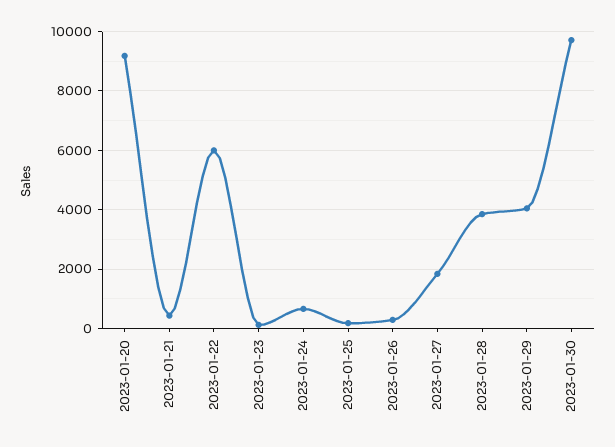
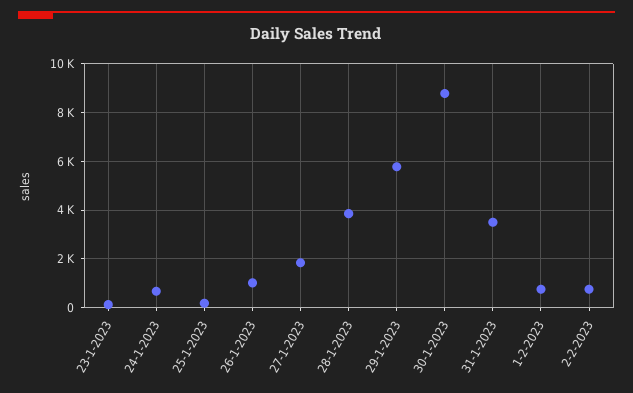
2023-01-20: 9250 -> none
2023-01-21: 500 -> none
2023-01-22: 6000 -> none
2023-01-26: 250 -> 1000
2023-01-29: 4000 -> 5750
2023-01-30: 9750 -> 8750
31-1-2023: none -> 3500
1-2-2023: none -> 750
2-2-2023: none -> 750

